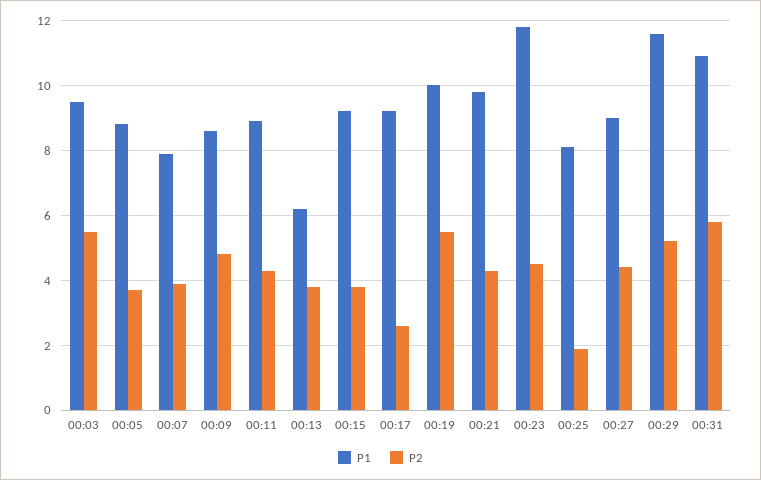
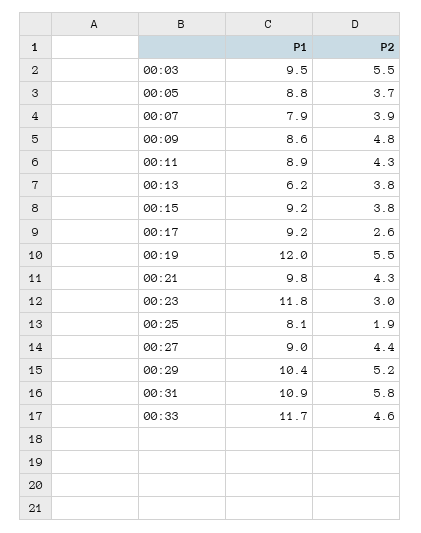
P1, 00:19: 10 -> 12
P2, 00:23: 4.5 -> 3
P1, 00:29: 11.5 -> 10.4
P1, 00:33: none -> 11.7
P2, 00:33: none -> 4.6

